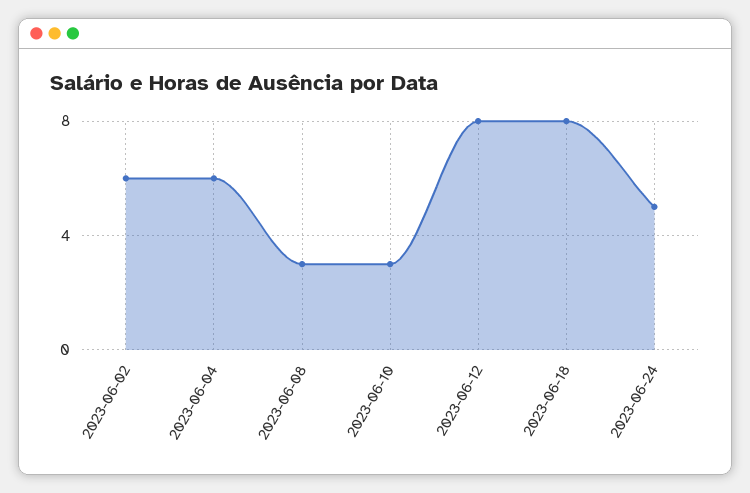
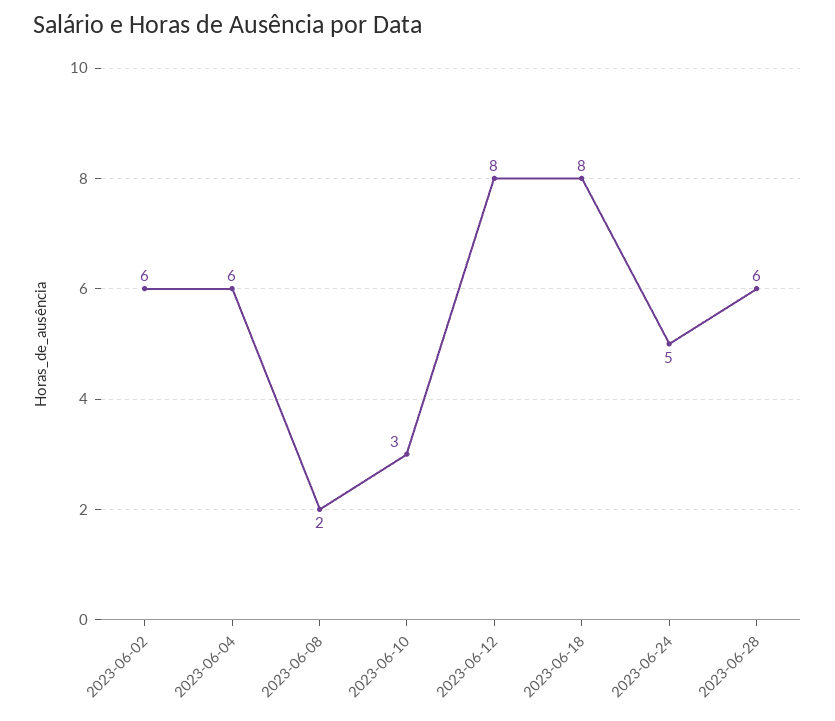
2023-06-08: 3 -> 2
2023-06-28: none -> 6

